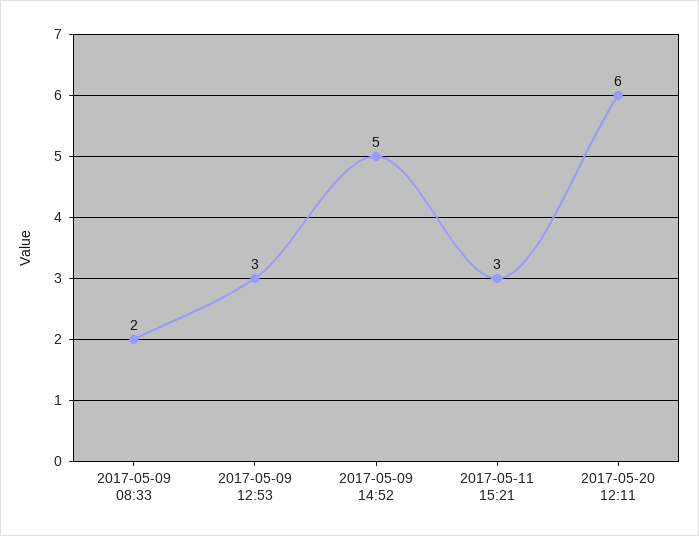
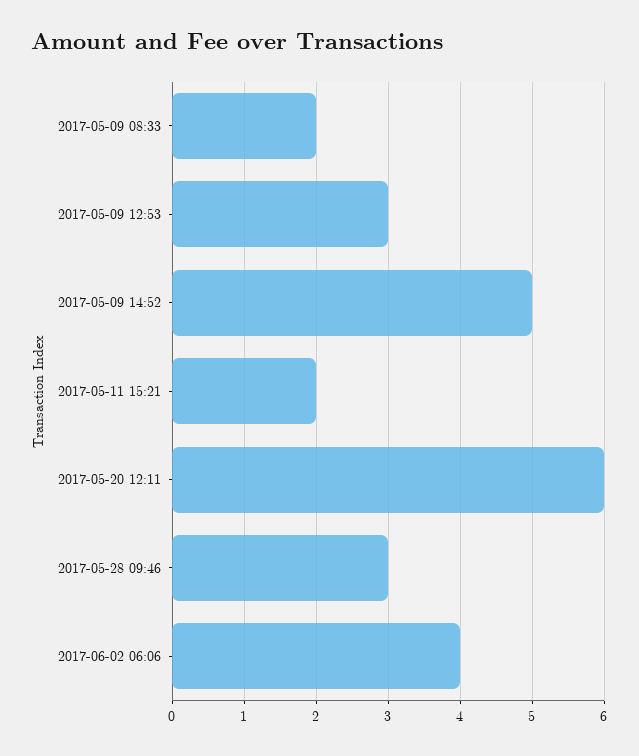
2017-05-11 15:21: 3 -> 2
2017-05-28 09:46: none -> 3
2017-06-02 06:06: none -> 4

